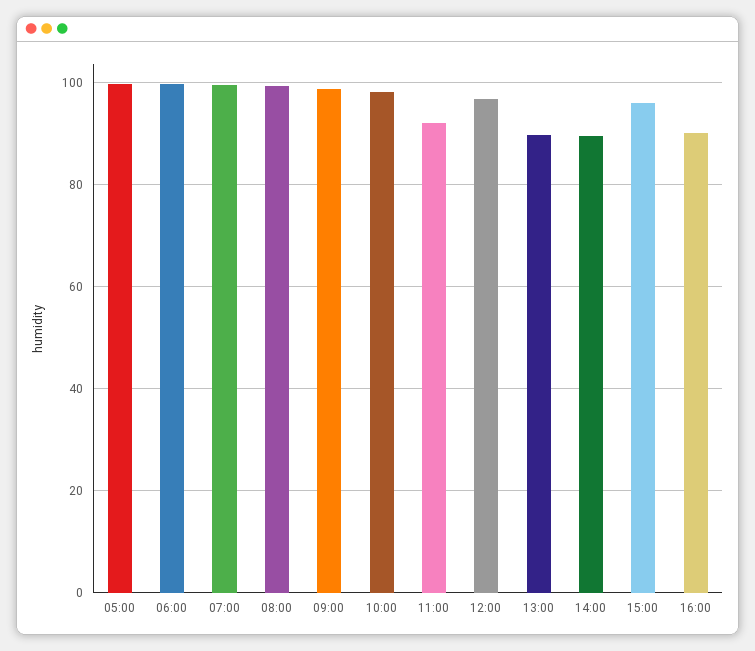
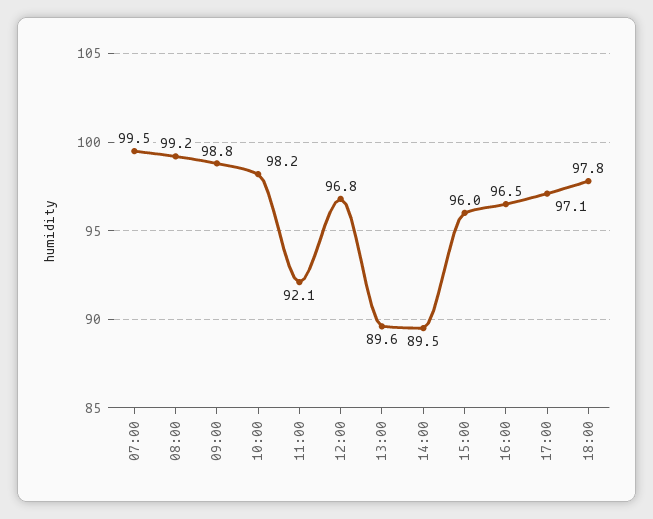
05:00: 100 -> none
06:00: 100 -> none
16:00: 90 -> 96.5
17:00: none -> 97.1
18:00: none -> 97.8

